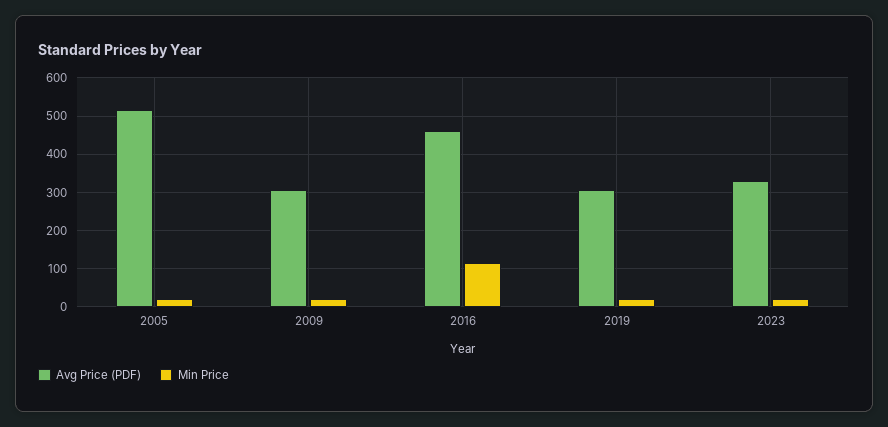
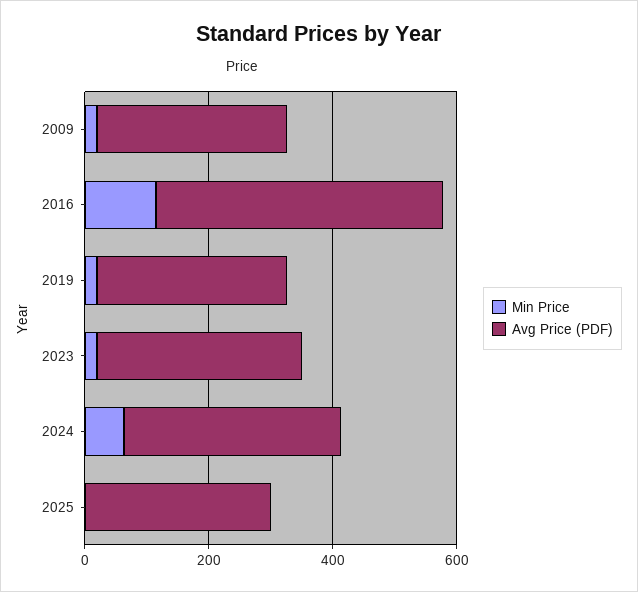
Avg Price (PDF), 2005: 520 -> none
Min Price, 2005: 20 -> none
Min Price, 2024: none -> 50
Avg Price (PDF), 2024: none -> 350
Min Price, 2025: none -> 0
Avg Price (PDF), 2025: none -> 300

